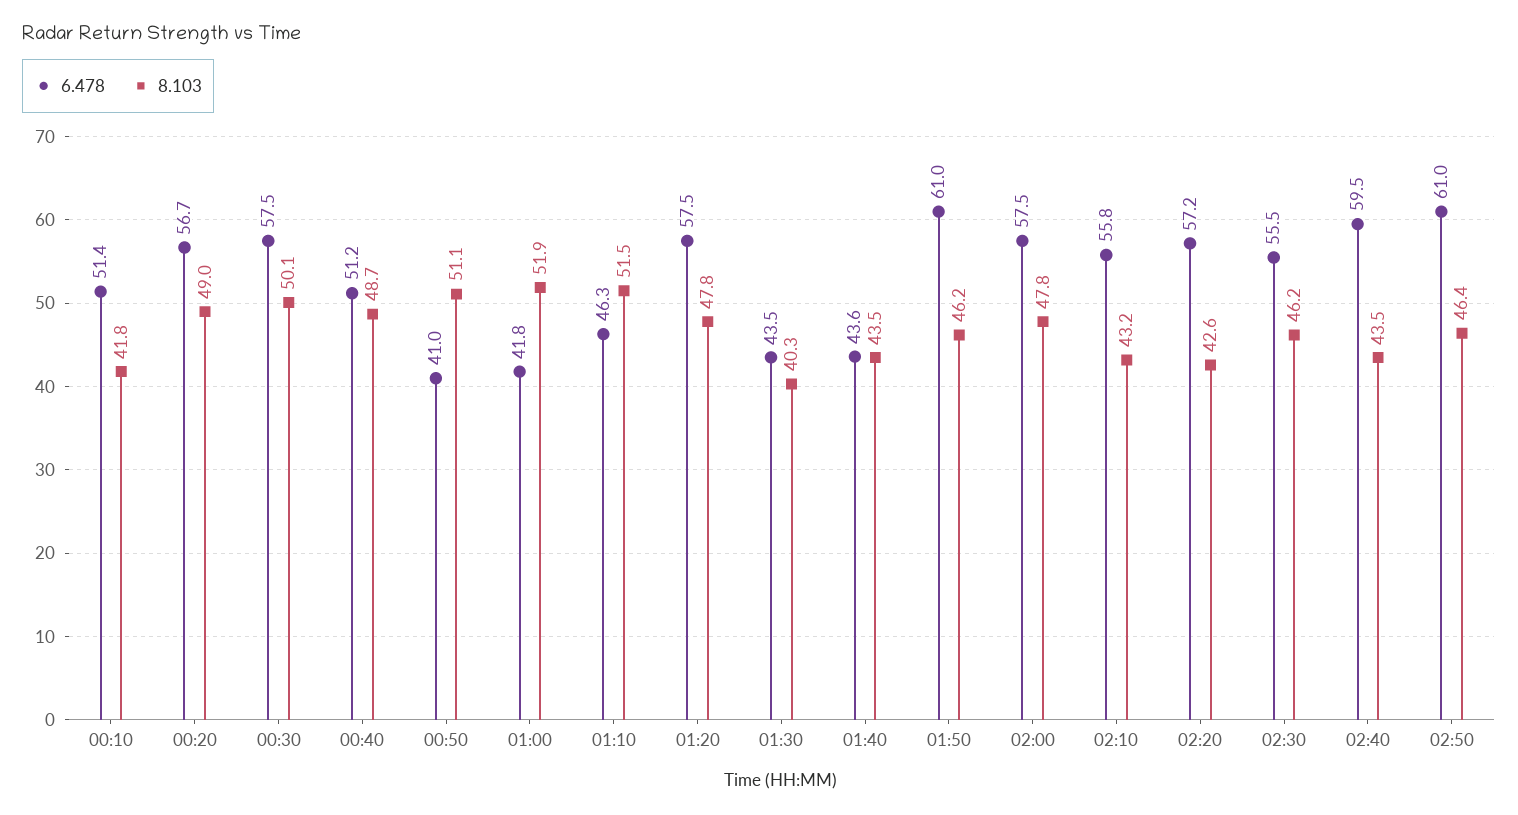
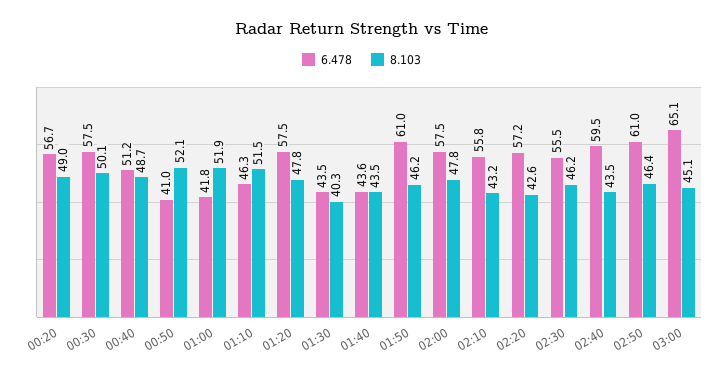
6.478, 00:10: 51.4 -> none
8.103, 00:10: 41.8 -> none
8.103, 00:50: 51.1 -> 52.1
6.478, 03:00: none -> 65.1
8.103, 03:00: none -> 45.1

